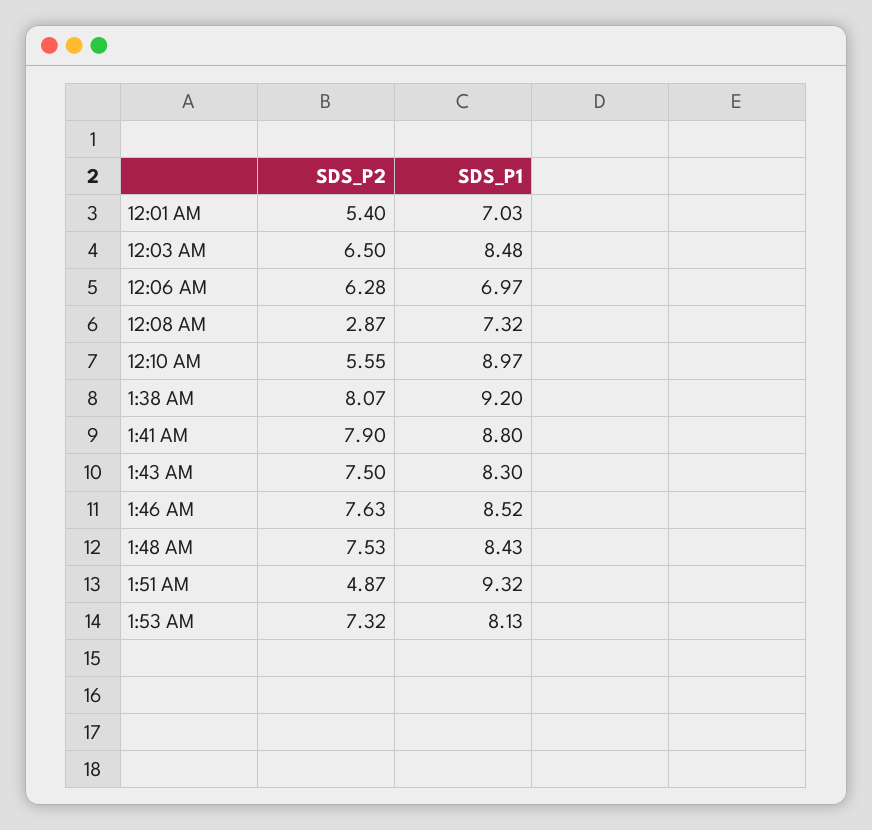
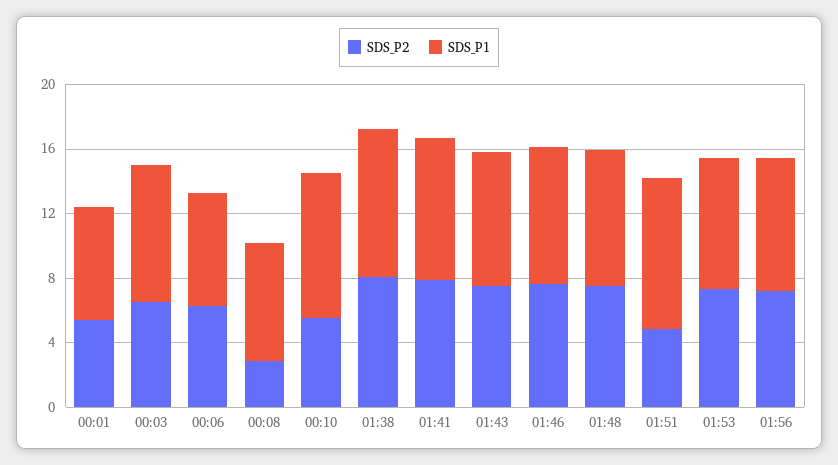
SDS_P2, 01:56: none -> 7
SDS_P1, 01:56: none -> 8

